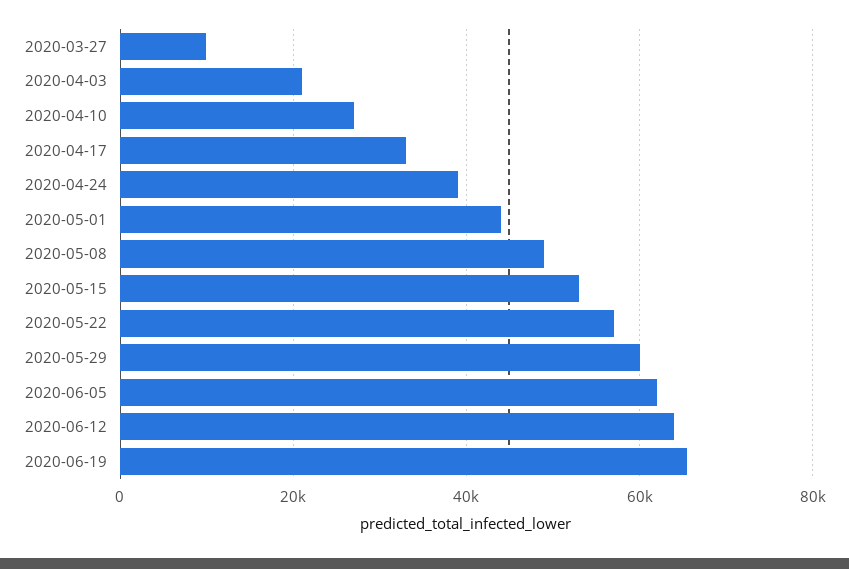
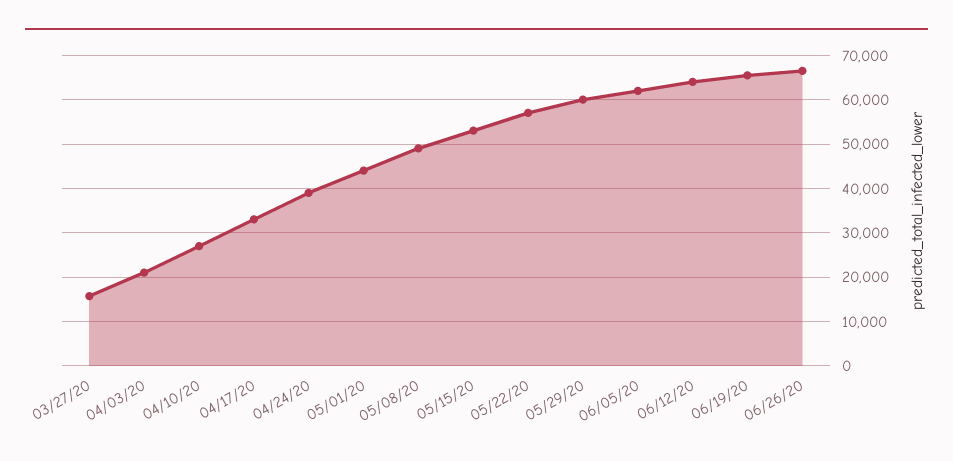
2020-03-27: 10000 -> 16000
06/26/20: none -> 66000

